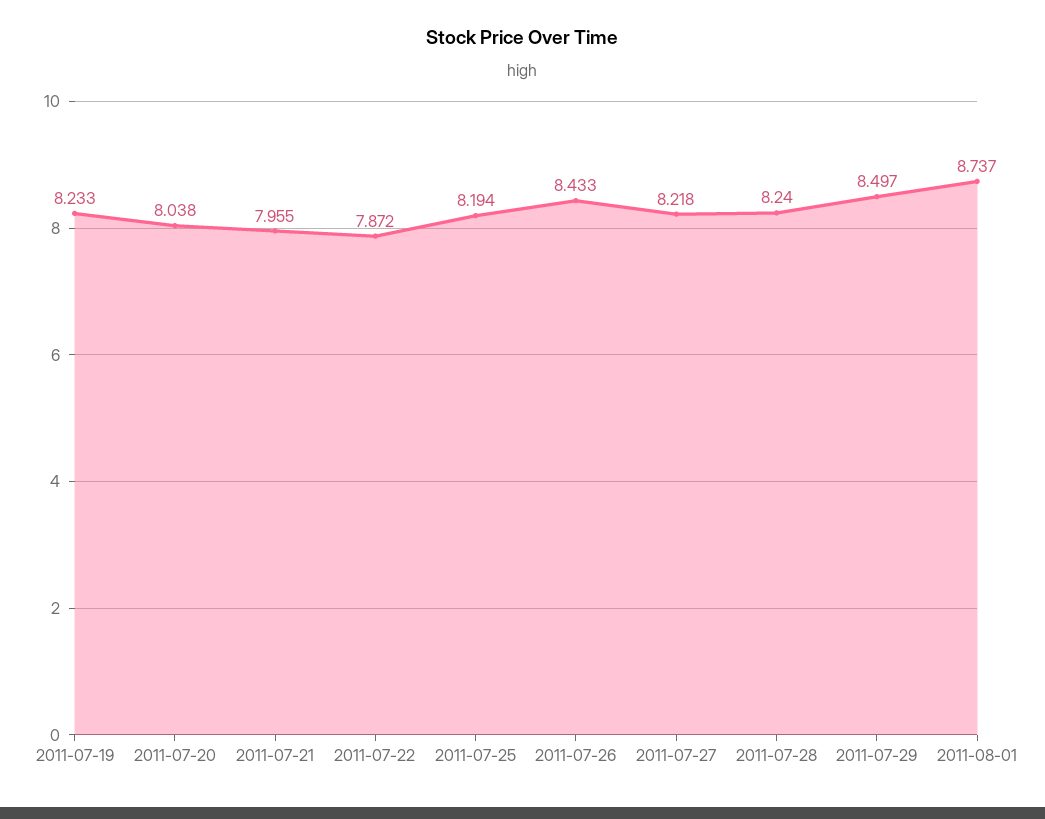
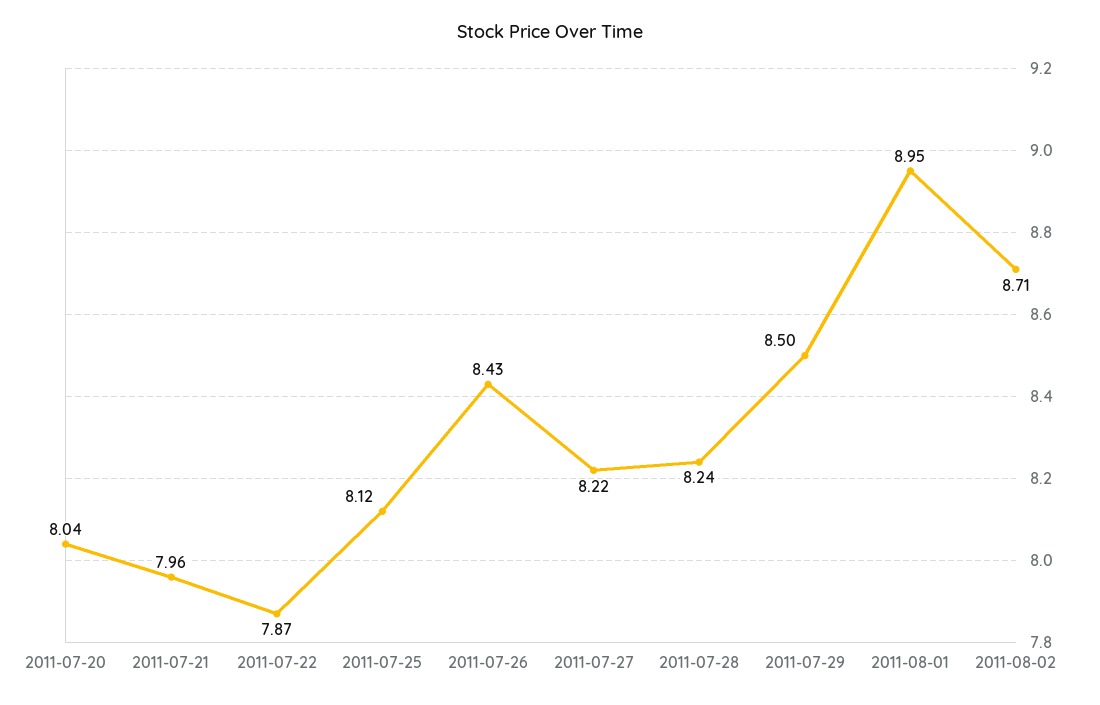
2011-07-19: 8.233 -> none
2011-07-25: 8.194 -> 8.12
2011-08-01: 8.737 -> 8.95
2011-08-02: none -> 8.71

